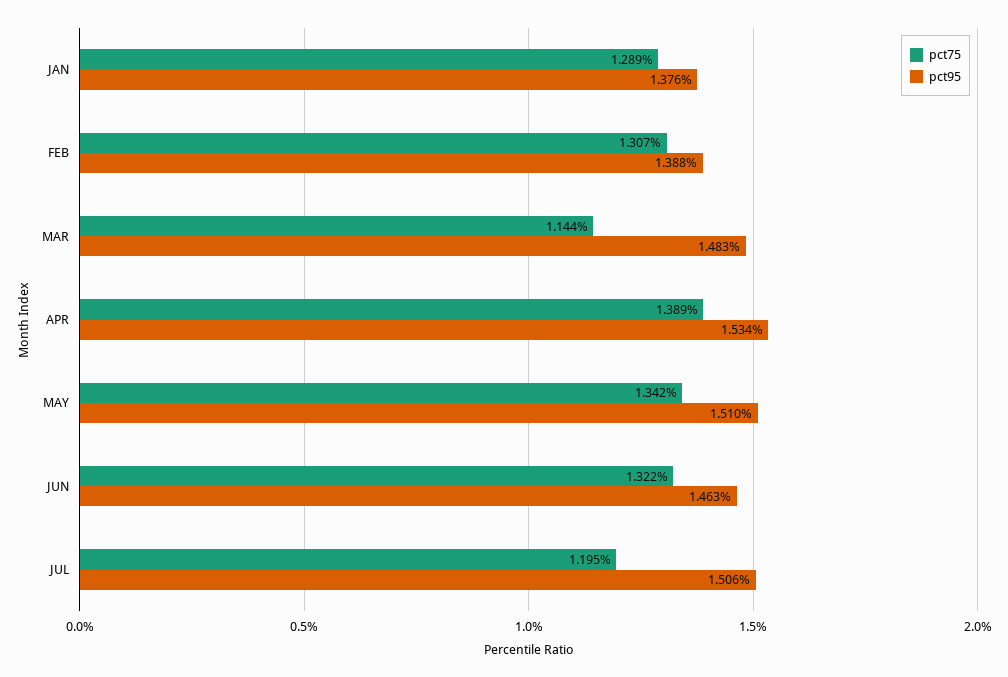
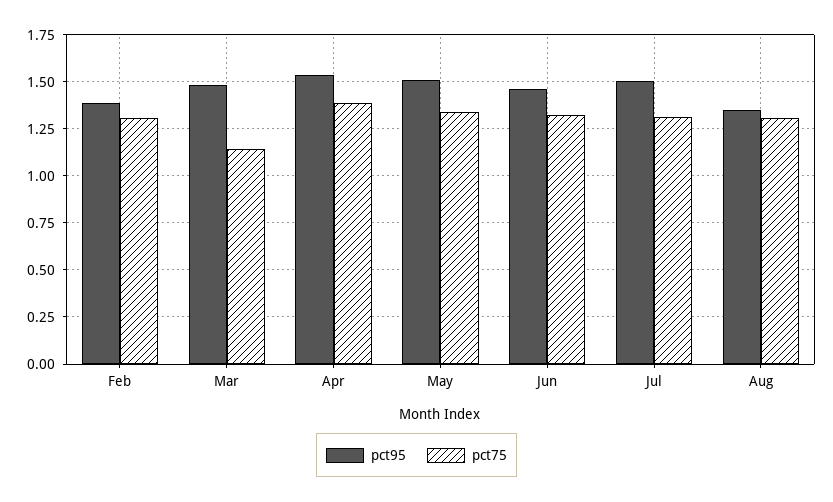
pct75, JAN: 1.289 -> none
pct95, JAN: 1.376 -> none
pct75, JUL: 1.195 -> 1.3
pct95, Aug: none -> 1.35
pct75, Aug: none -> 1.3

